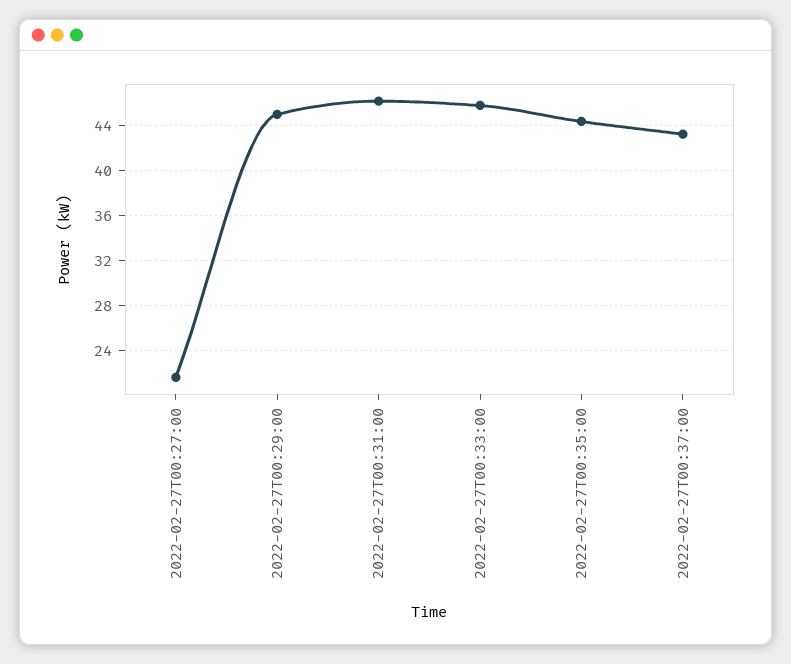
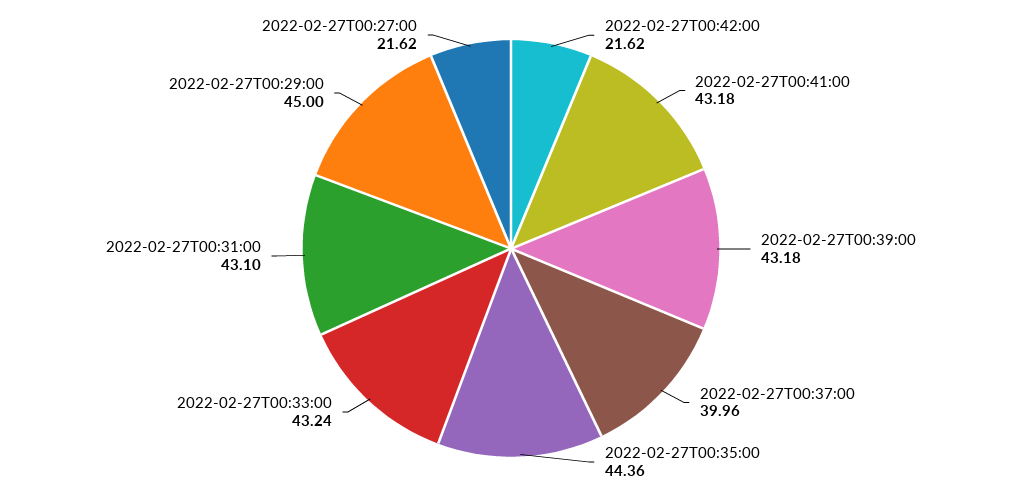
2022-02-27T00:31:00: 46 -> 43.1
2022-02-27T00:33:00: 46 -> 43.24
2022-02-27T00:37:00: 43 -> 39.96
2022-02-27T00:42:00: none -> 21.62
2022-02-27T00:41:00: none -> 43.18
2022-02-27T00:39:00: none -> 43.18

